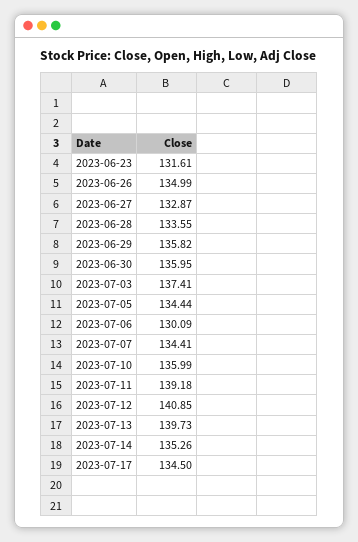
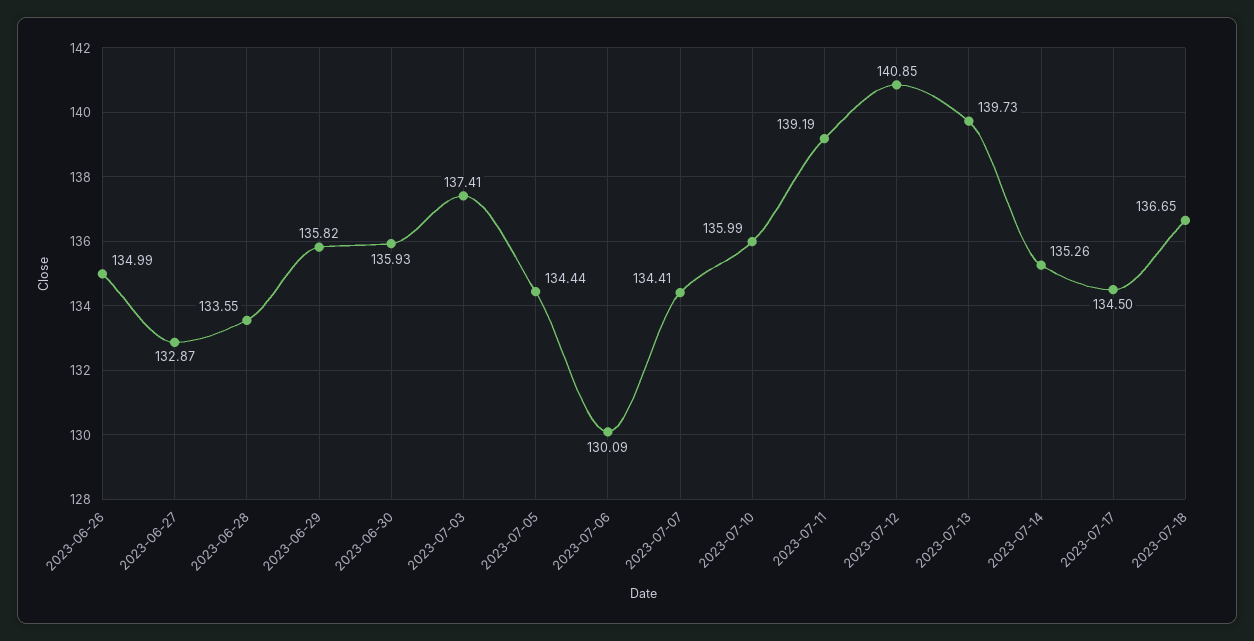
2023-06-23: 131.61 -> none
2023-06-30: 135.95 -> 135.93
2023-07-11: 139.18 -> 139.19
2023-07-18: none -> 136.65

